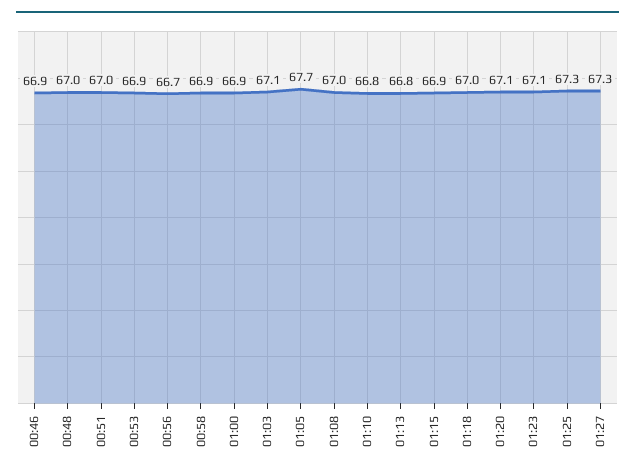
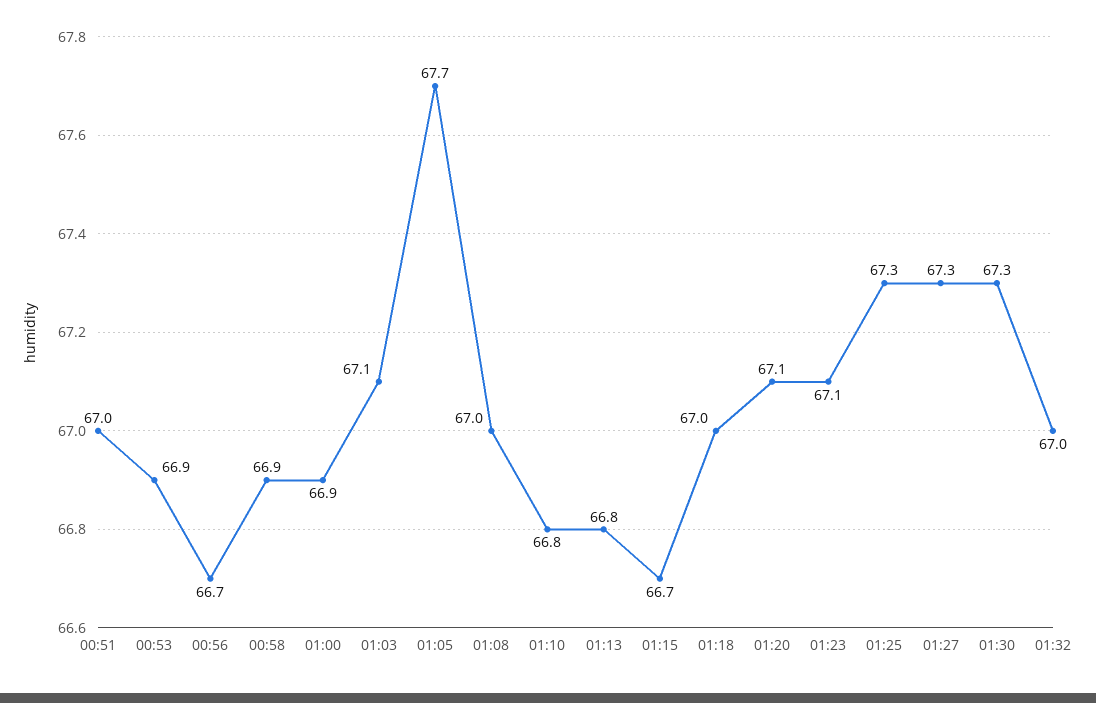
00:46: 66.9 -> none
00:48: 67 -> none
01:15: 66.9 -> 66.7
01:30: none -> 67.3
01:32: none -> 67

